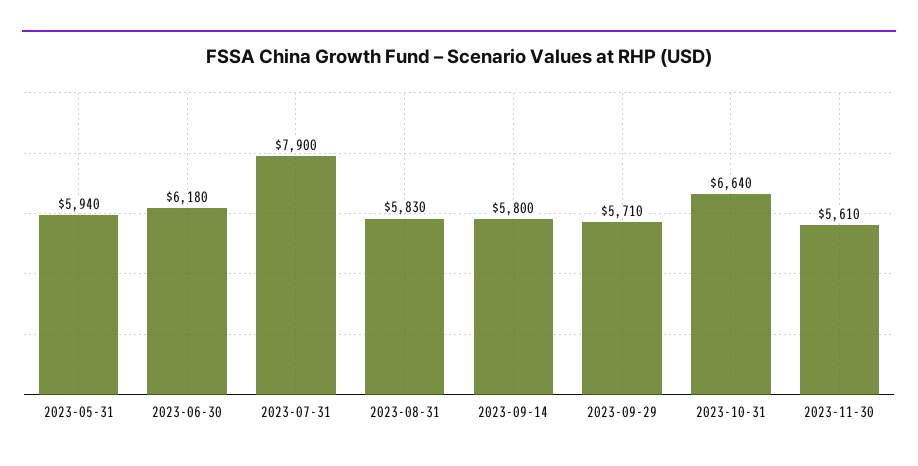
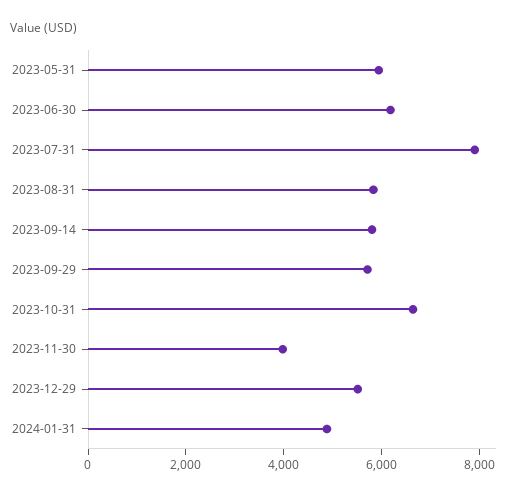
2023-11-30: 5610 -> 4000
2023-12-29: none -> 5500
2024-01-31: none -> 5000

